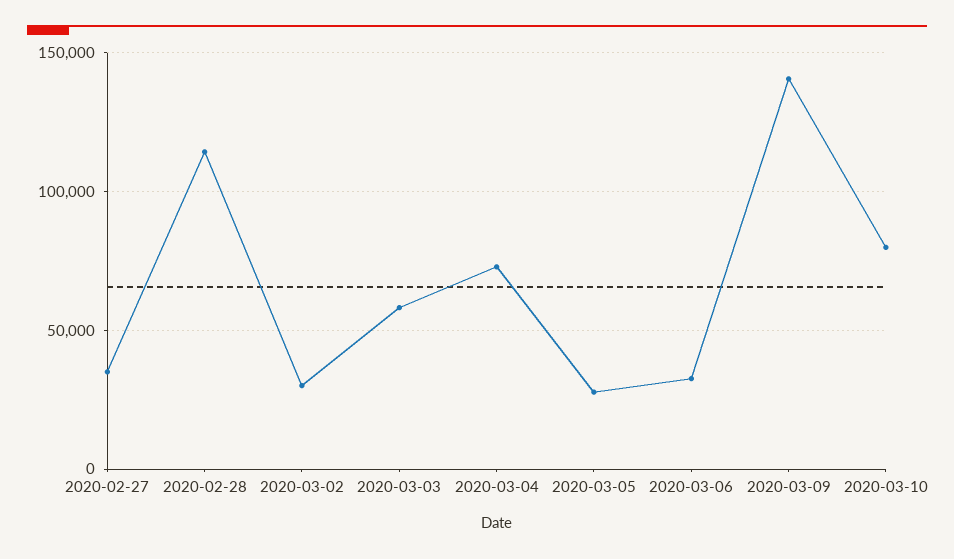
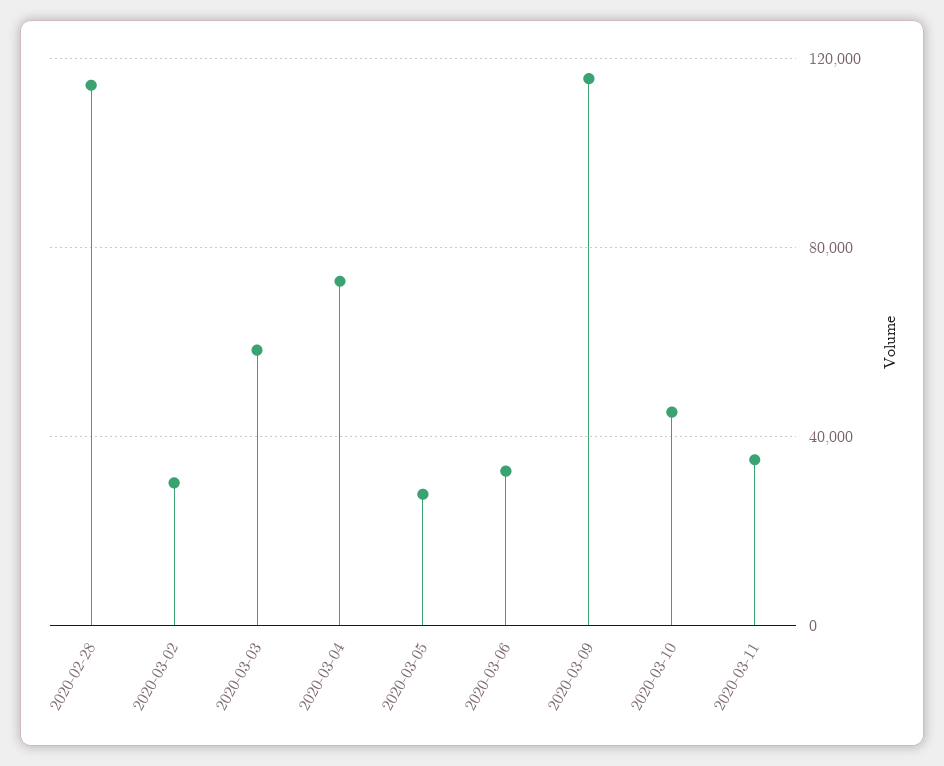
2020-02-27: 35000 -> none
2020-03-09: 140000 -> 115000
2020-03-10: 80000 -> 45000
2020-03-11: none -> 35000

